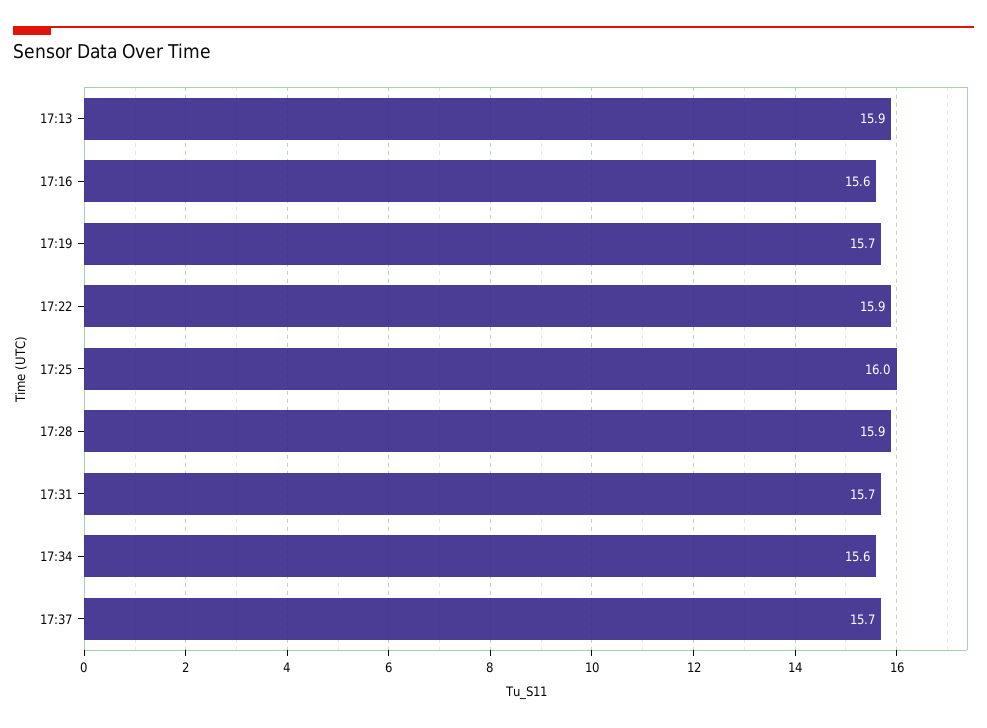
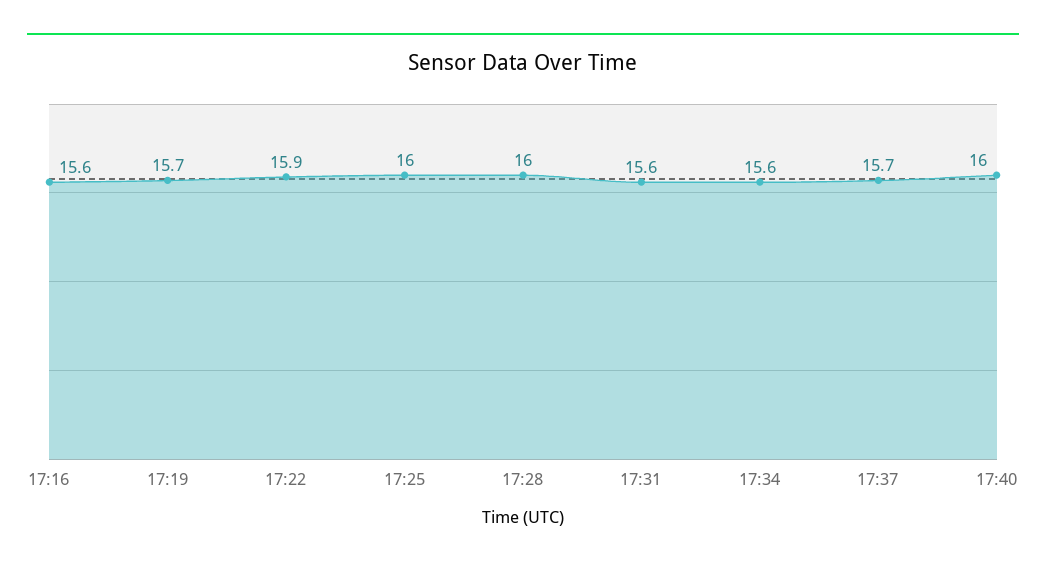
17:13: 15.9 -> none
17:28: 15.9 -> 16
17:31: 15.7 -> 15.6
17:40: none -> 16

